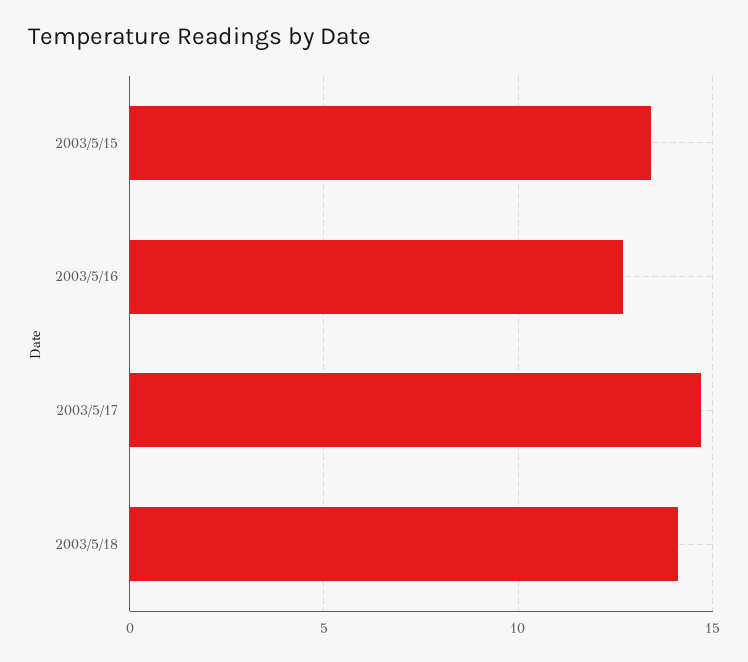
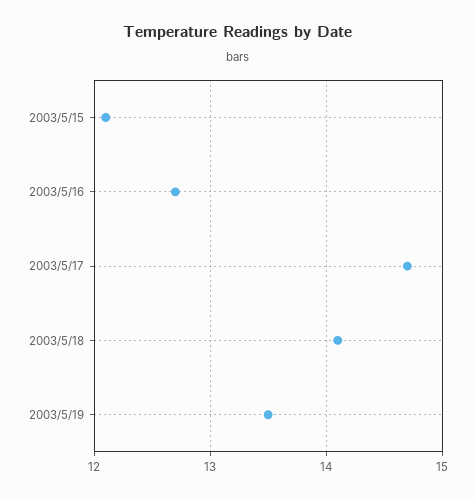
2003/5/15: 13.5 -> 12.1
2003/5/19: none -> 13.5

